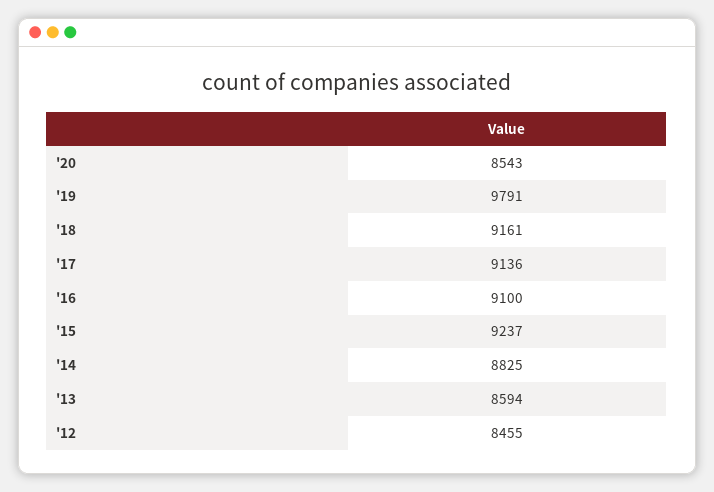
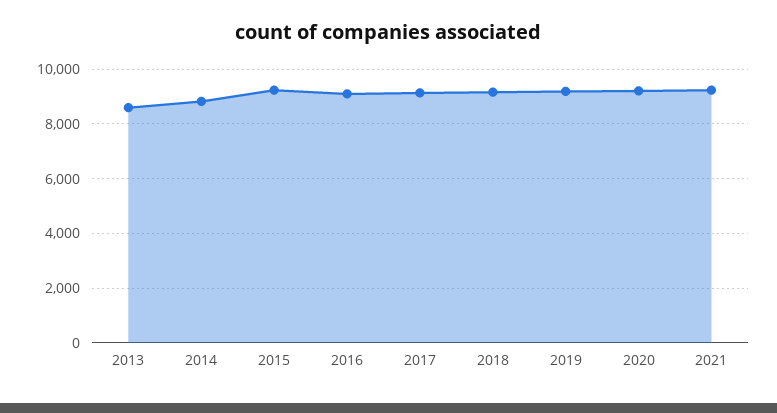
'20: 8543 -> 9250
'19: 9791 -> 9250
'12: 8455 -> none
2021: none -> 9250

